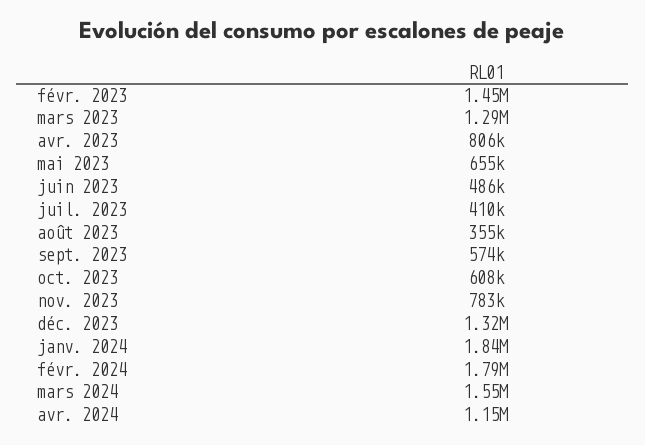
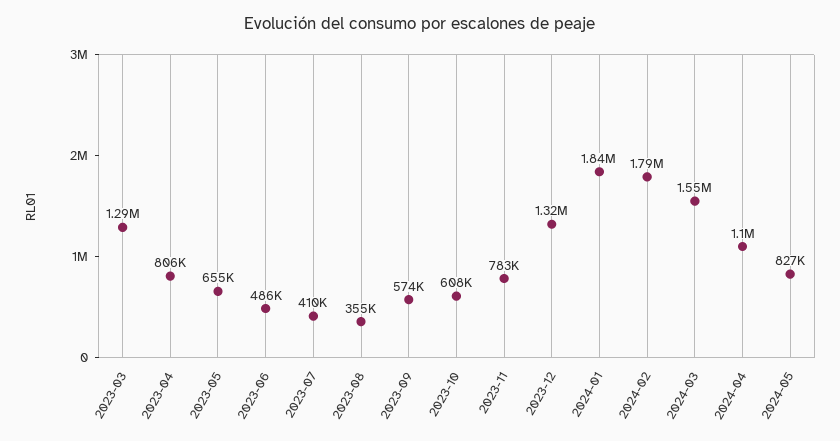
févr. 2023: 1450000 -> none
avr. 2024: 1150000 -> 1100000
2024-05: none -> 827000

